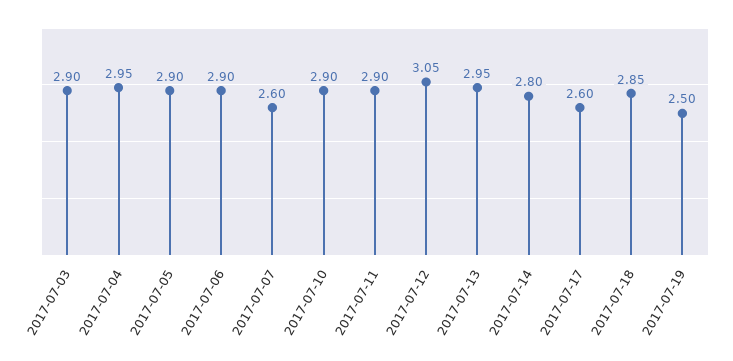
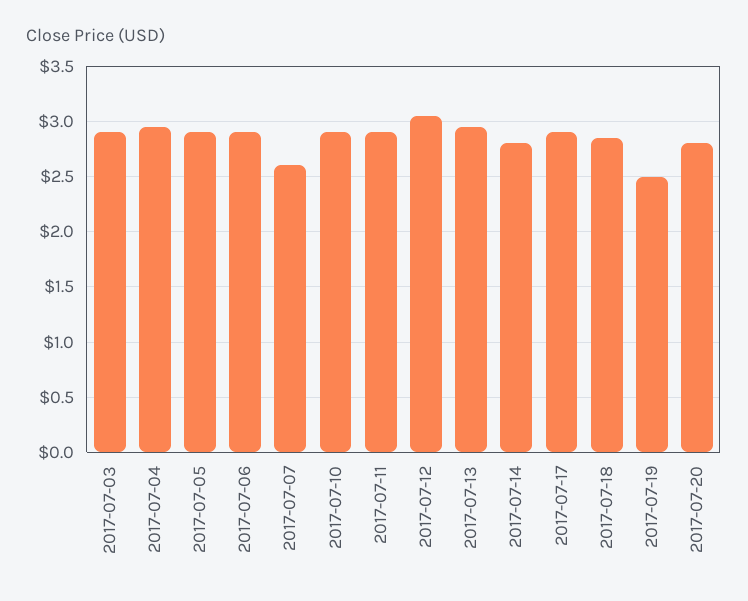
2017-07-17: 2.6 -> 2.9
2017-07-20: none -> 2.8

